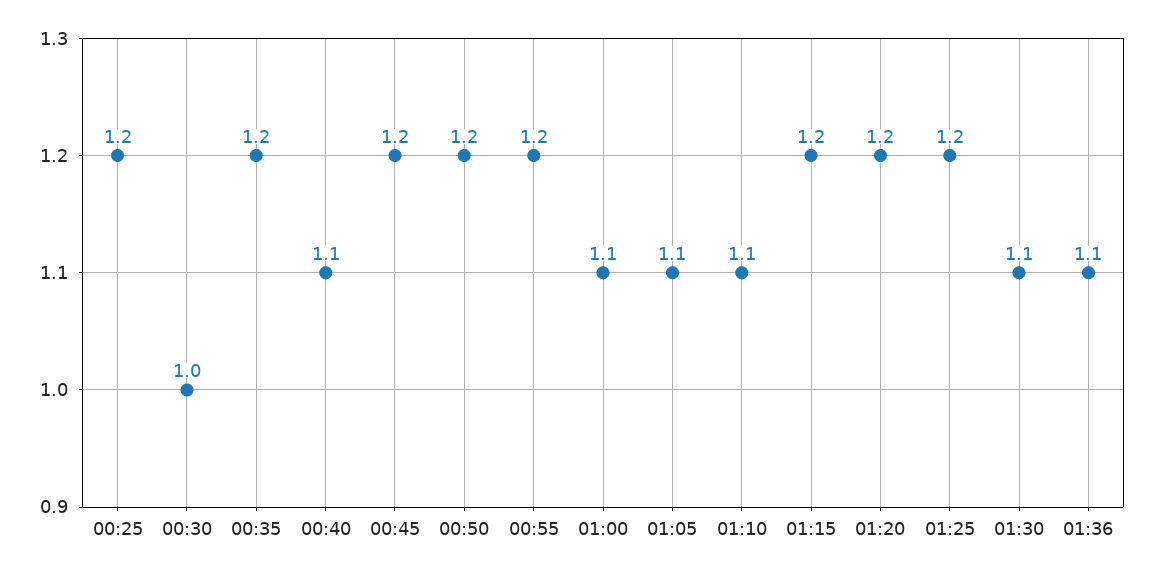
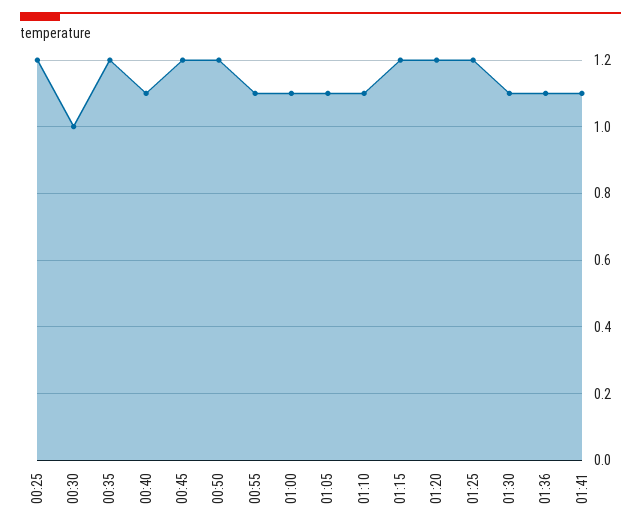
00:55: 1.2 -> 1.1
01:41: none -> 1.1

